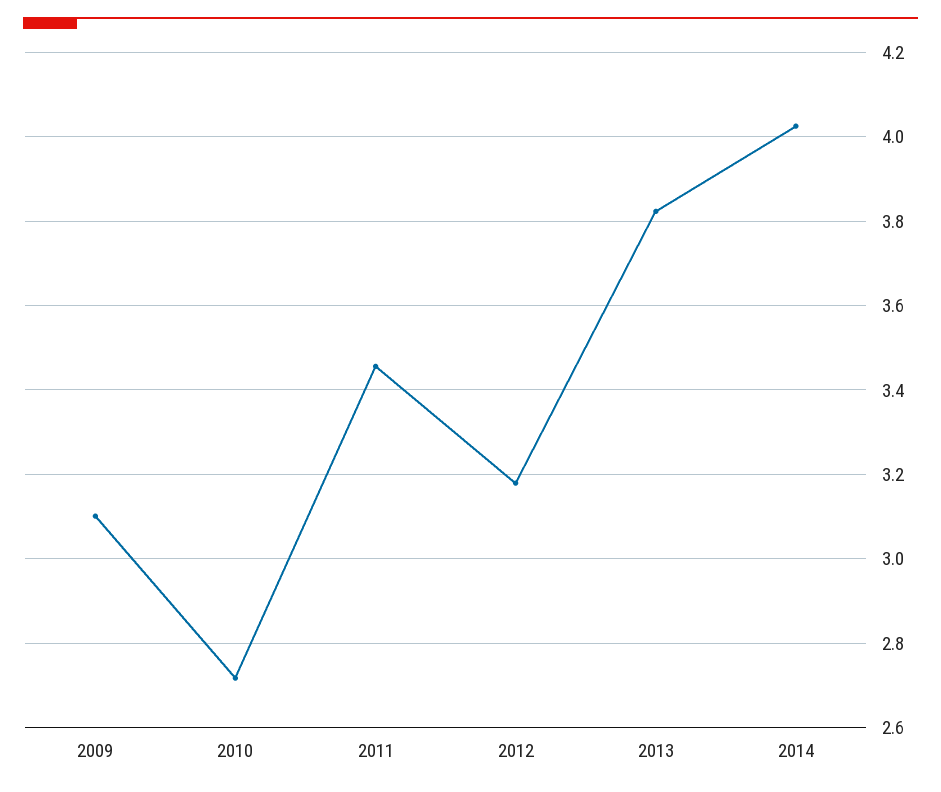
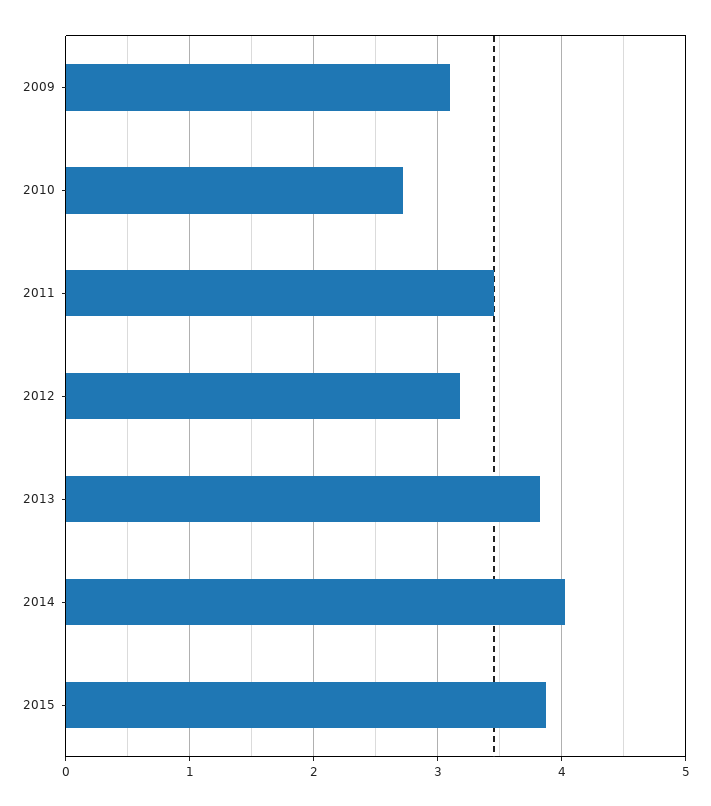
2015: none -> 3.9

